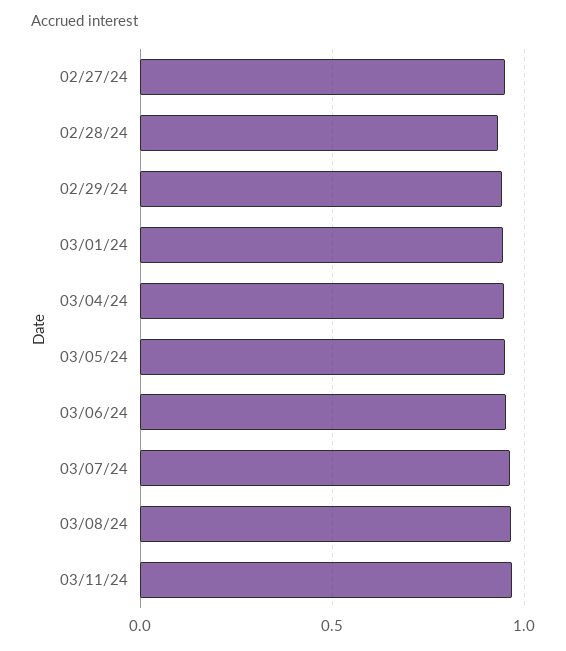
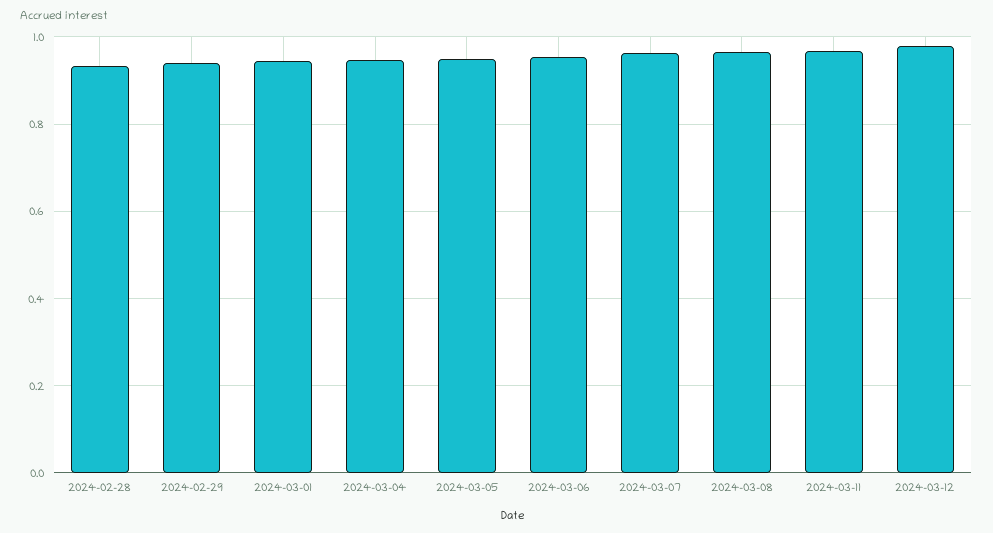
02/27/24: 0.95 -> none
2024-03-12: none -> 0.98

